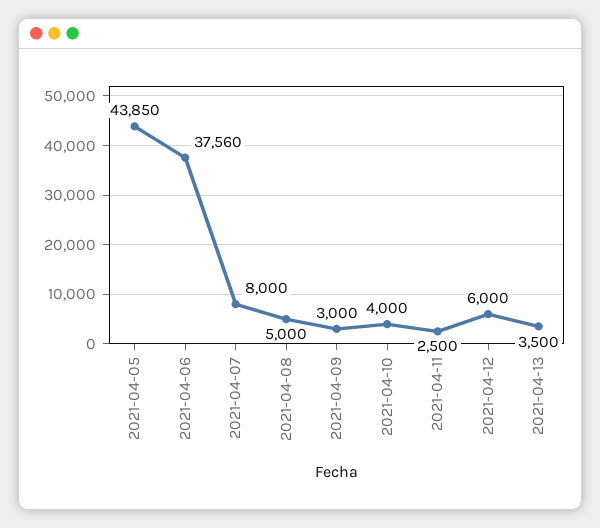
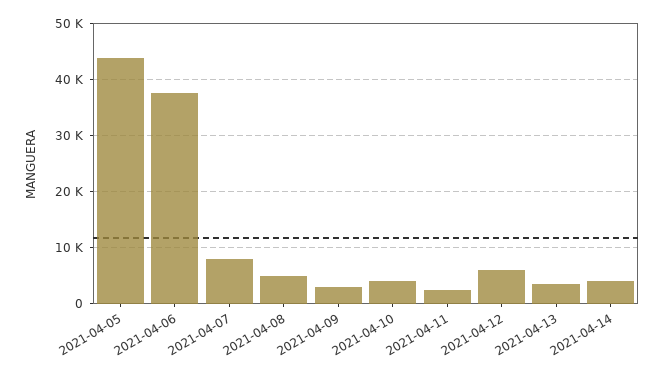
2021-04-14: none -> 4000

